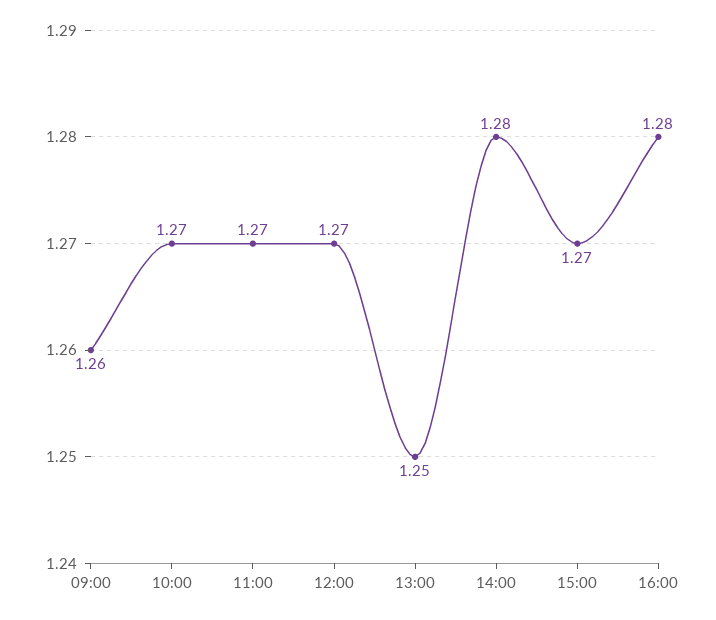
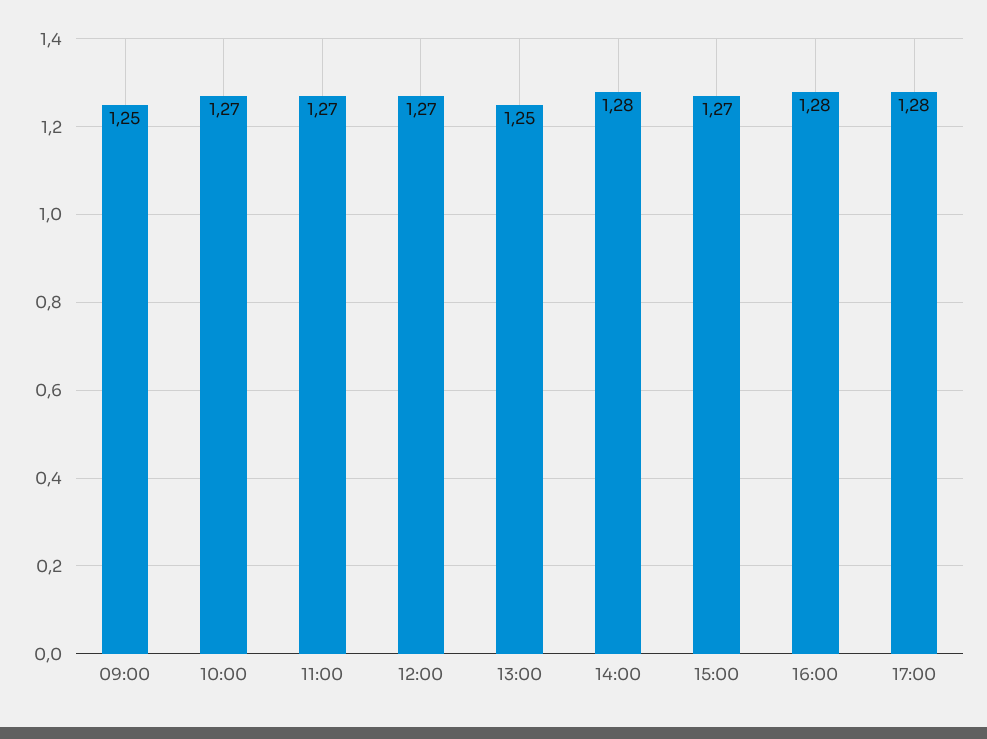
09:00: 1.26 -> 1.25
17:00: none -> 1.28

